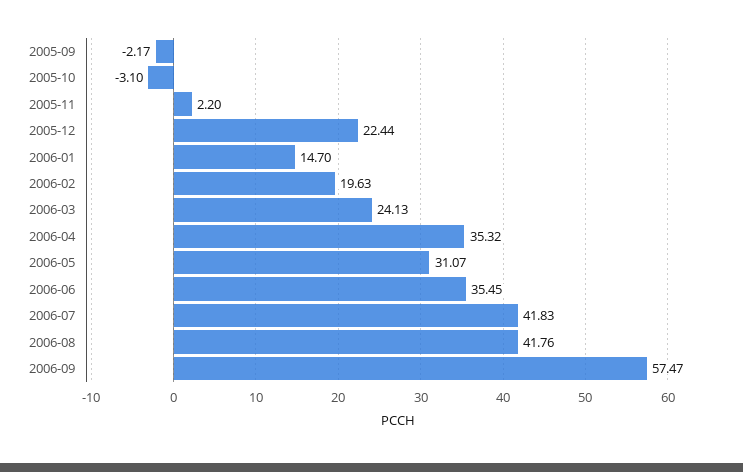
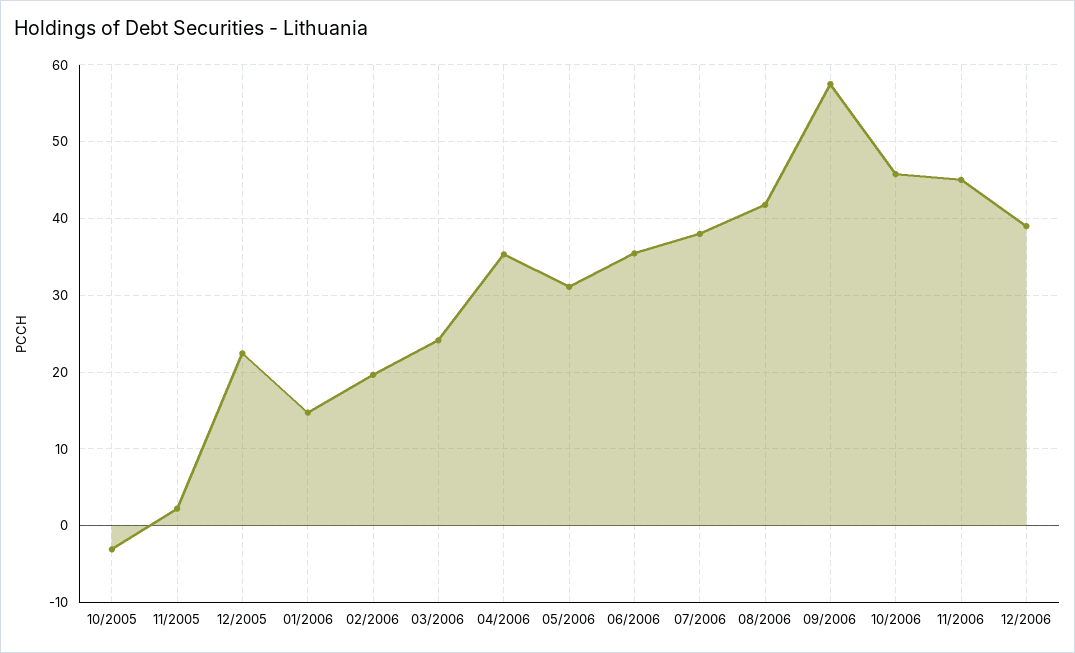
2005-09: -2.17 -> none
2006-07: 41.83 -> 38
10/2006: none -> 46
11/2006: none -> 45
12/2006: none -> 39

